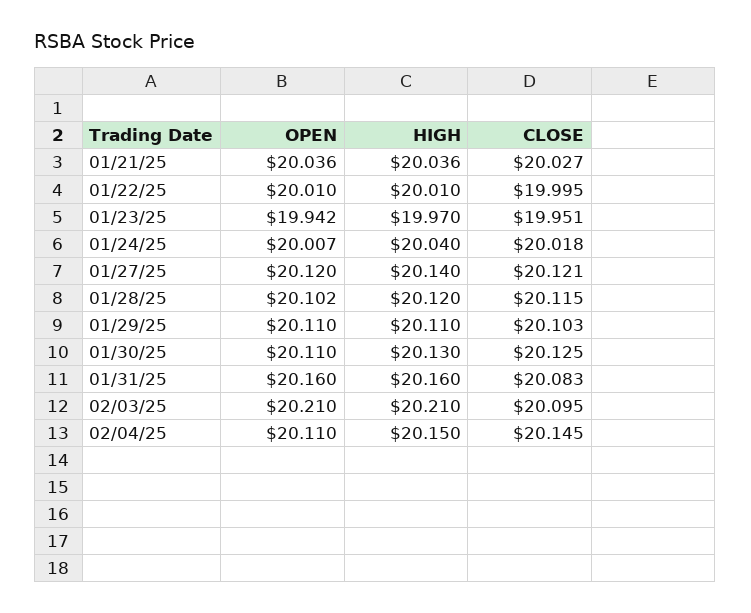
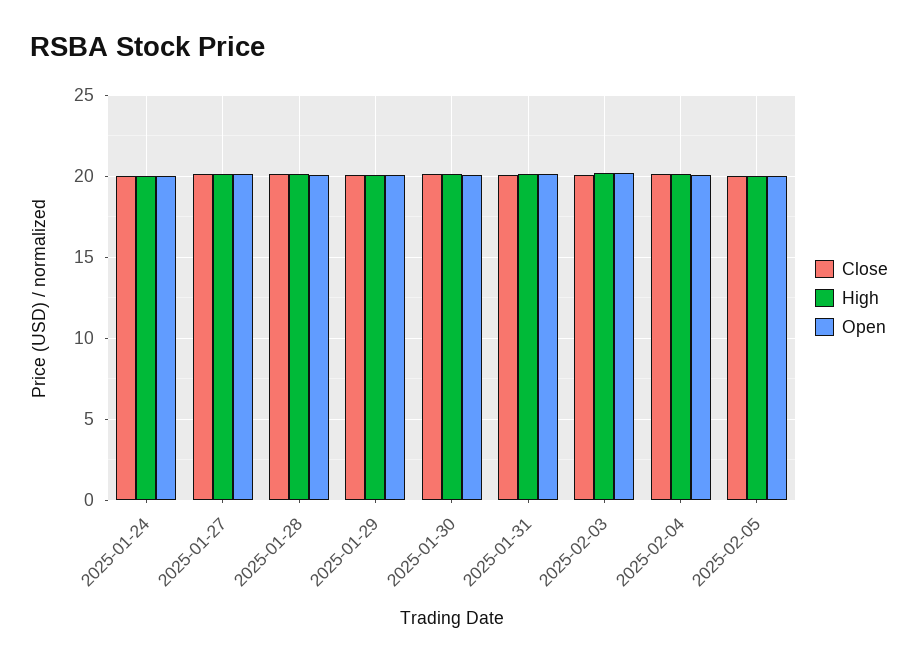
OPEN, 01/21/25: 20.036 -> none
HIGH, 01/21/25: 20.036 -> none
CLOSE, 01/21/25: 20.027 -> none
OPEN, 01/22/25: 20.01 -> none
HIGH, 01/22/25: 20.01 -> none
CLOSE, 01/22/25: 19.995 -> none
OPEN, 01/23/25: 19.942 -> none
HIGH, 01/23/25: 19.97 -> none
CLOSE, 01/23/25: 19.951 -> none
CLOSE, 2025-02-05: none -> 20
HIGH, 2025-02-05: none -> 20
OPEN, 2025-02-05: none -> 20

